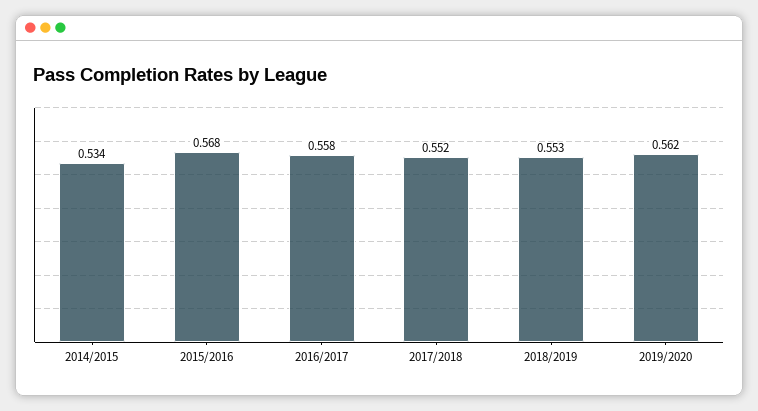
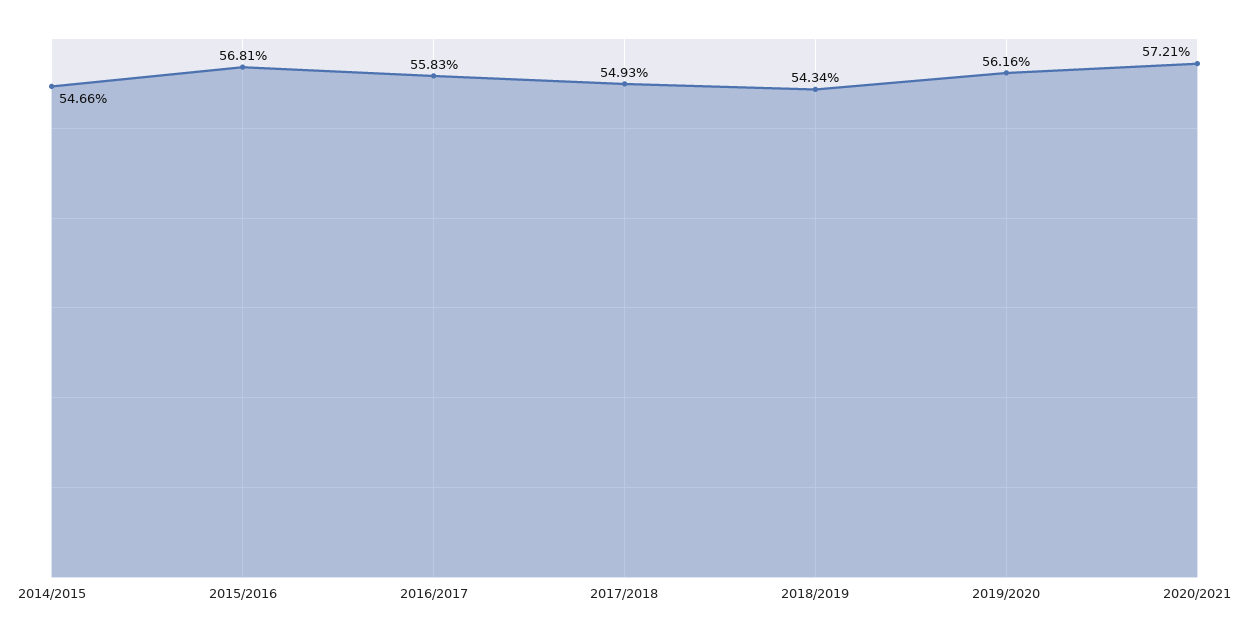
2014/2015: 0.534 -> 0.5466
2017/2018: 0.552 -> 0.5493
2018/2019: 0.553 -> 0.5434
2020/2021: none -> 0.5721

